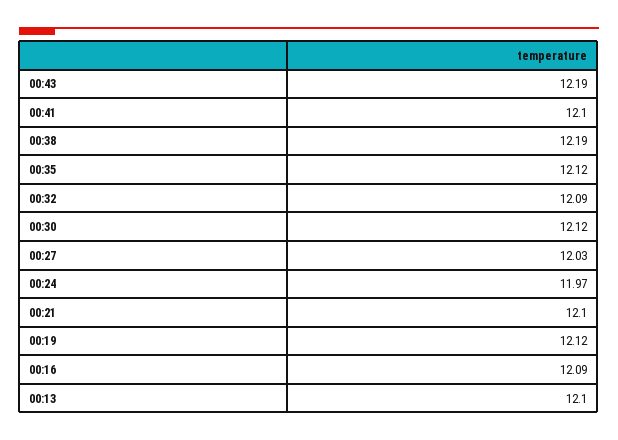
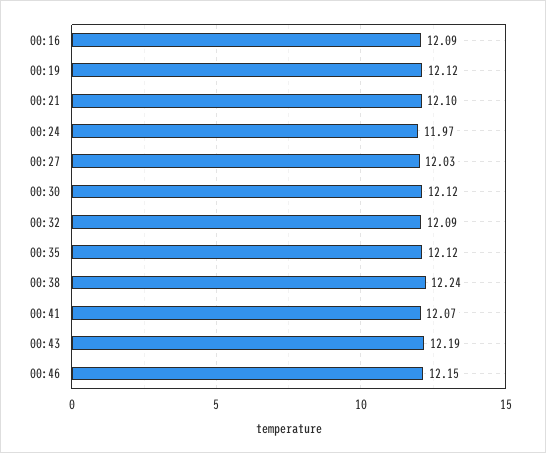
00:41: 12.1 -> 12.07
00:38: 12.19 -> 12.24
00:13: 12.1 -> none
00:46: none -> 12.15

